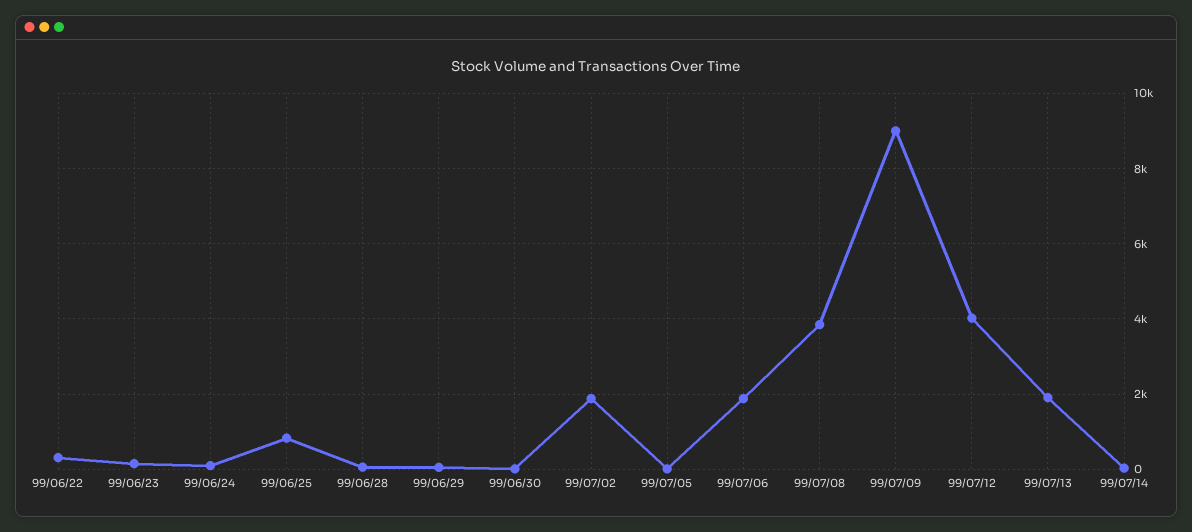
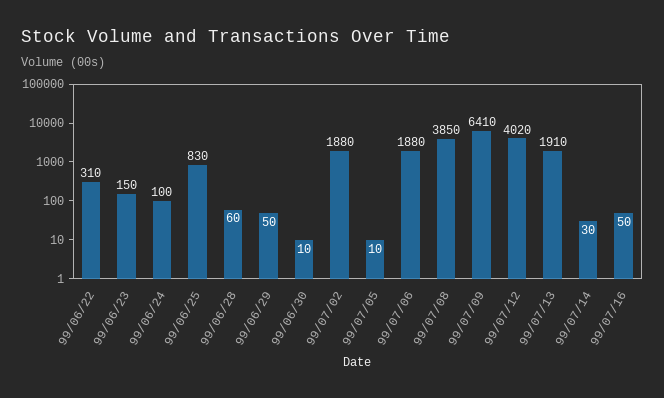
99/07/09: 9000 -> 6410
99/07/16: none -> 50

